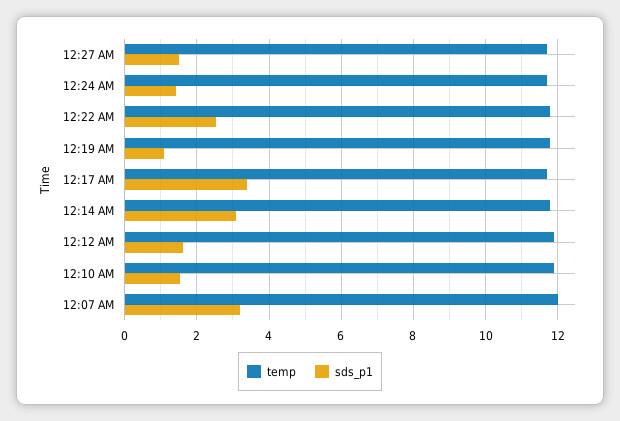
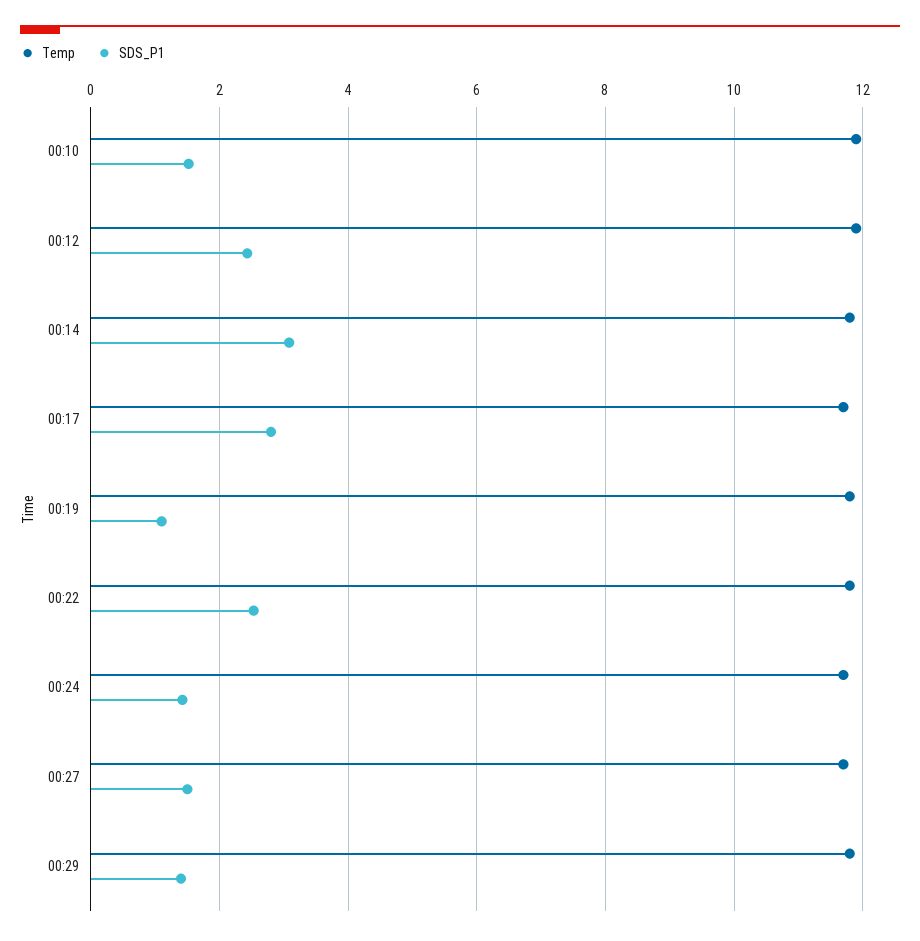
sds_p1, 12:17 AM: 3.4 -> 2.8
sds_p1, 12:12 AM: 1.6 -> 2.4
temp, 12:07 AM: 12 -> none
sds_p1, 12:07 AM: 3.2 -> none
temp, 00:29: none -> 11.8
sds_p1, 00:29: none -> 1.4

